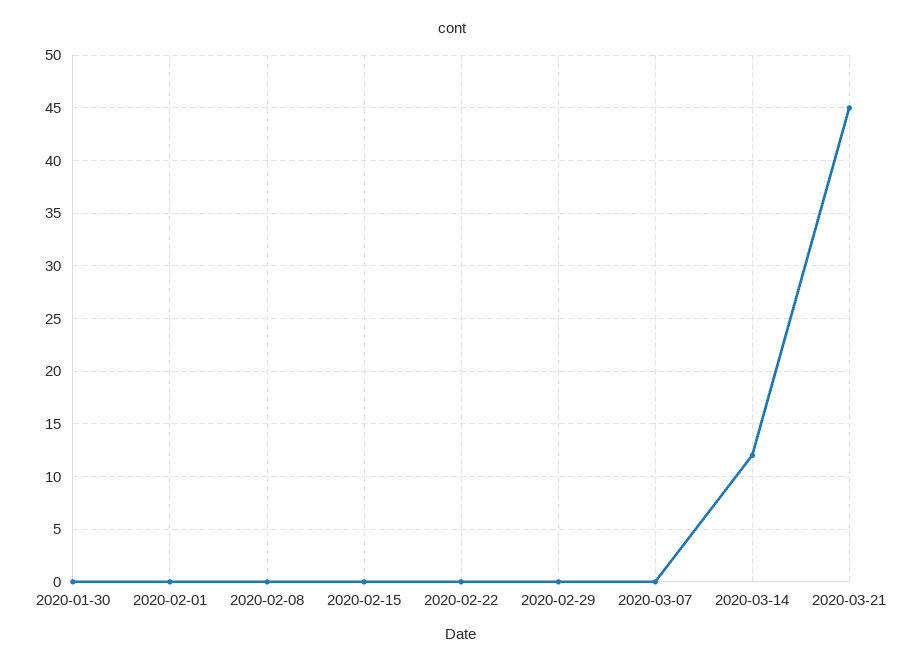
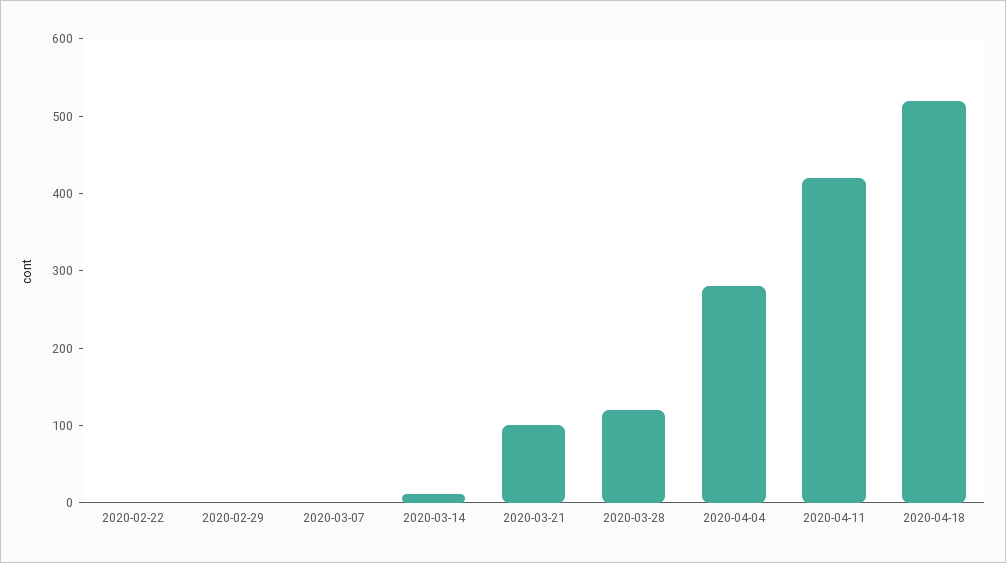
2020-01-30: 0 -> none
2020-02-01: 0 -> none
2020-02-08: 0 -> none
2020-02-15: 0 -> none
2020-03-21: 45 -> 100
2020-03-28: none -> 120
2020-04-04: none -> 280
2020-04-11: none -> 420
2020-04-18: none -> 520

